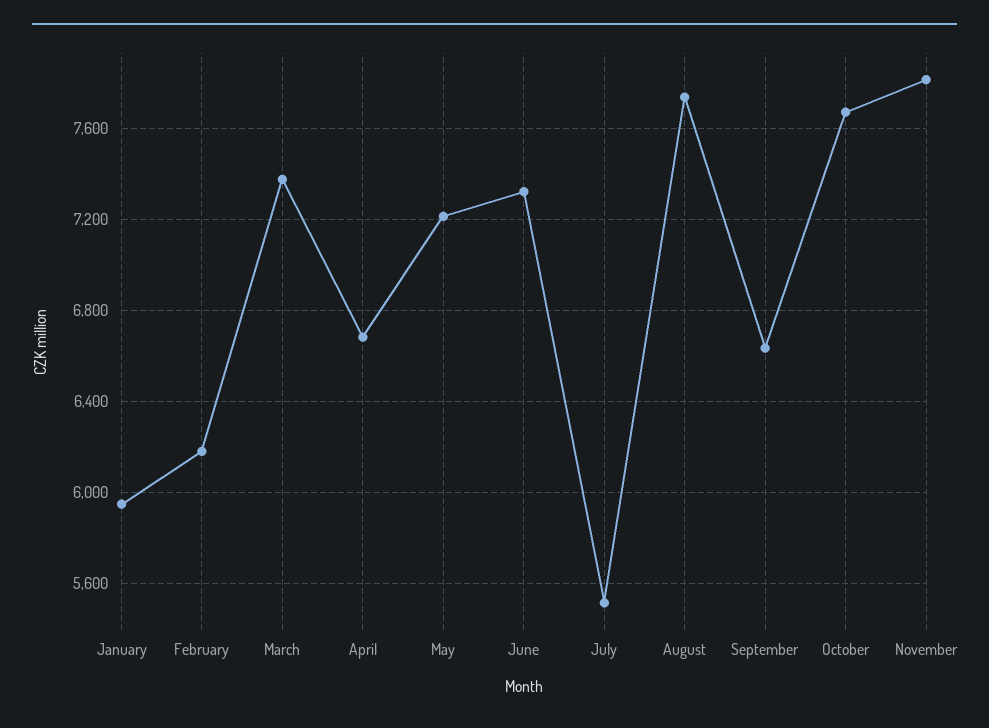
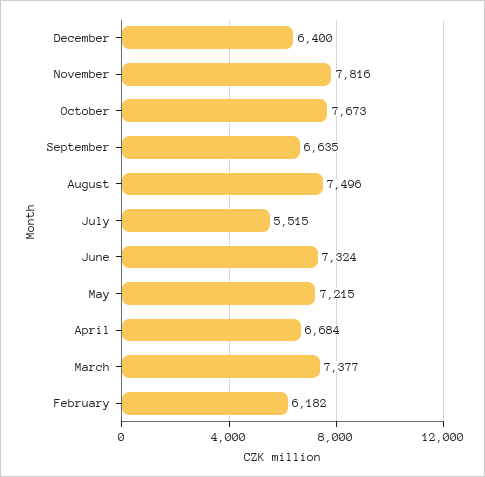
January: 5950 -> none
August: 7750 -> 7496
December: none -> 6400

